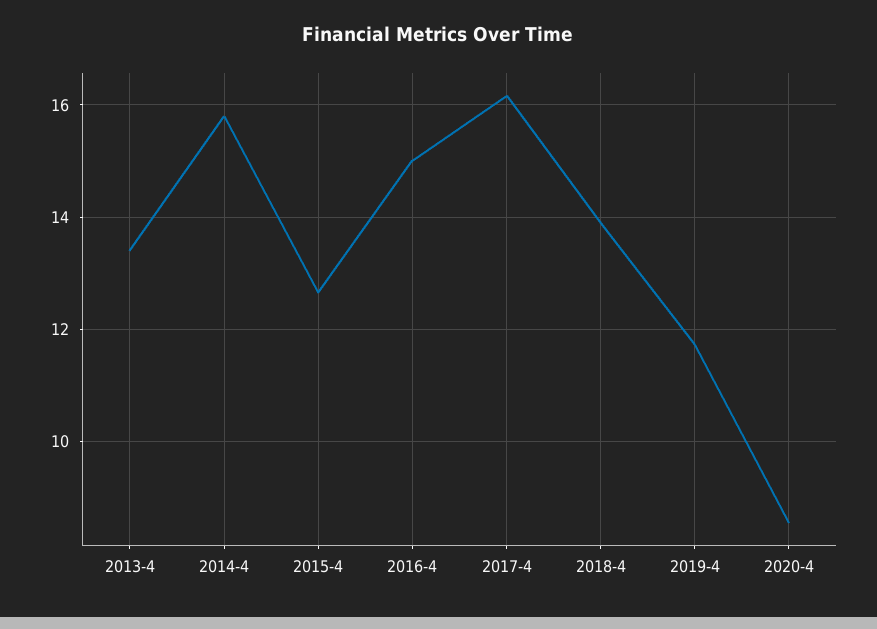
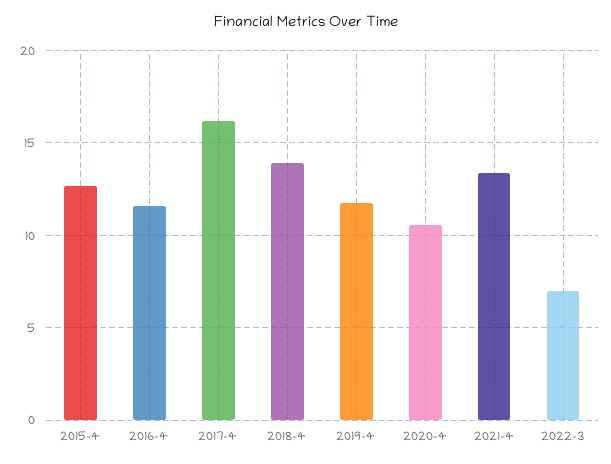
2013-4: 13.4 -> none
2014-4: 15.8 -> none
2016-4: 15 -> 11.5
2020-4: 8.6 -> 10.5
2021-4: none -> 13.5
2022-3: none -> 7

